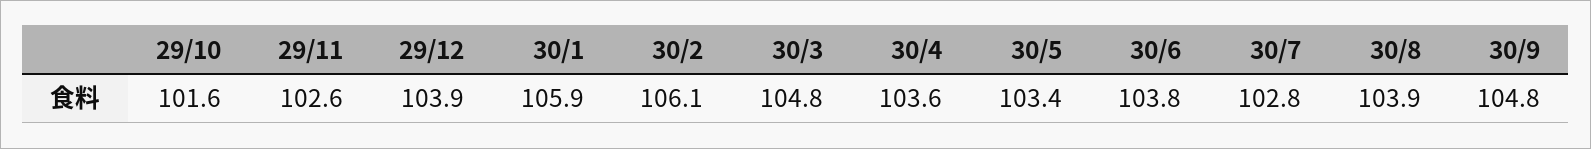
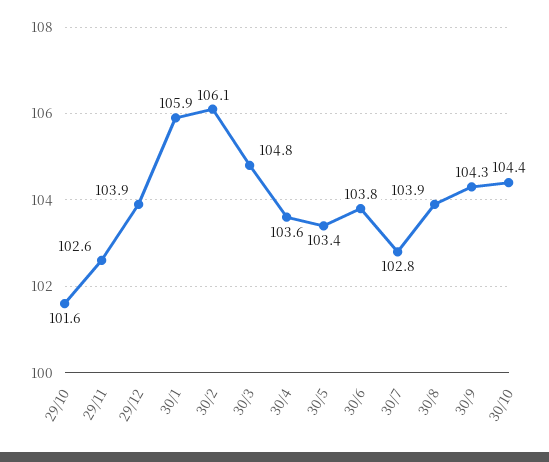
30/9: 104.8 -> 104.3
30/10: none -> 104.4

